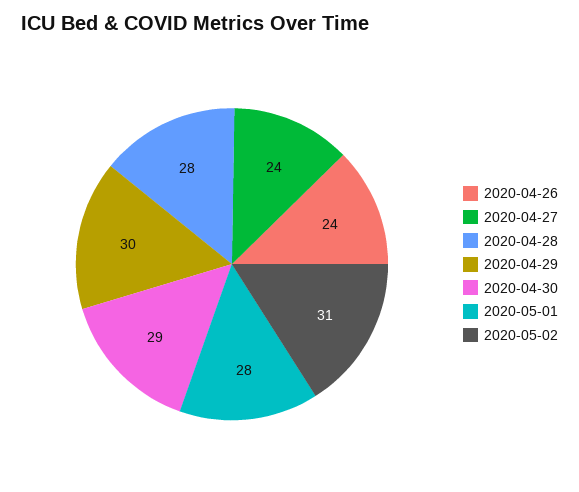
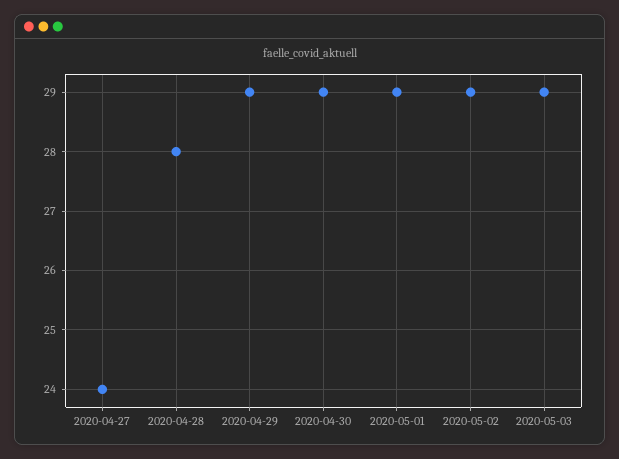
2020-04-26: 24 -> none
2020-04-29: 30 -> 29
2020-05-01: 28 -> 29
2020-05-02: 31 -> 29
2020-05-03: none -> 29

